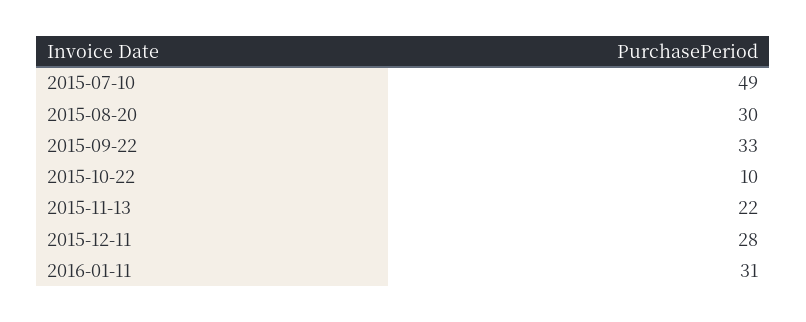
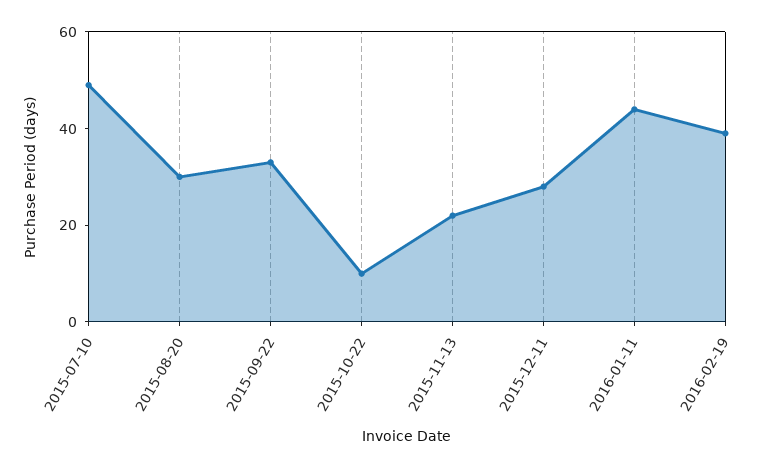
2016-01-11: 31 -> 45
2016-02-19: none -> 40

